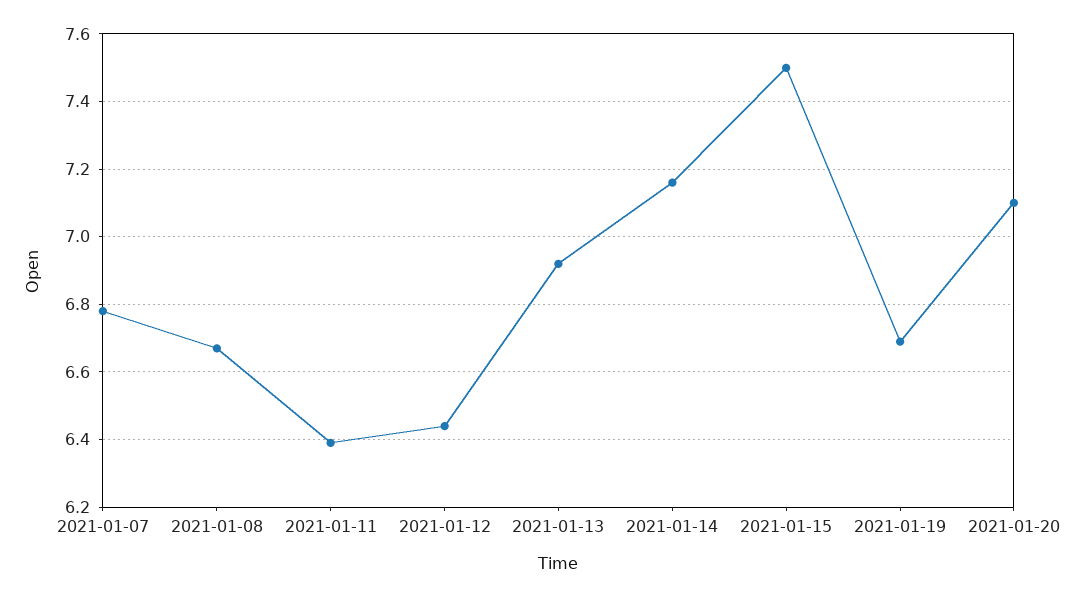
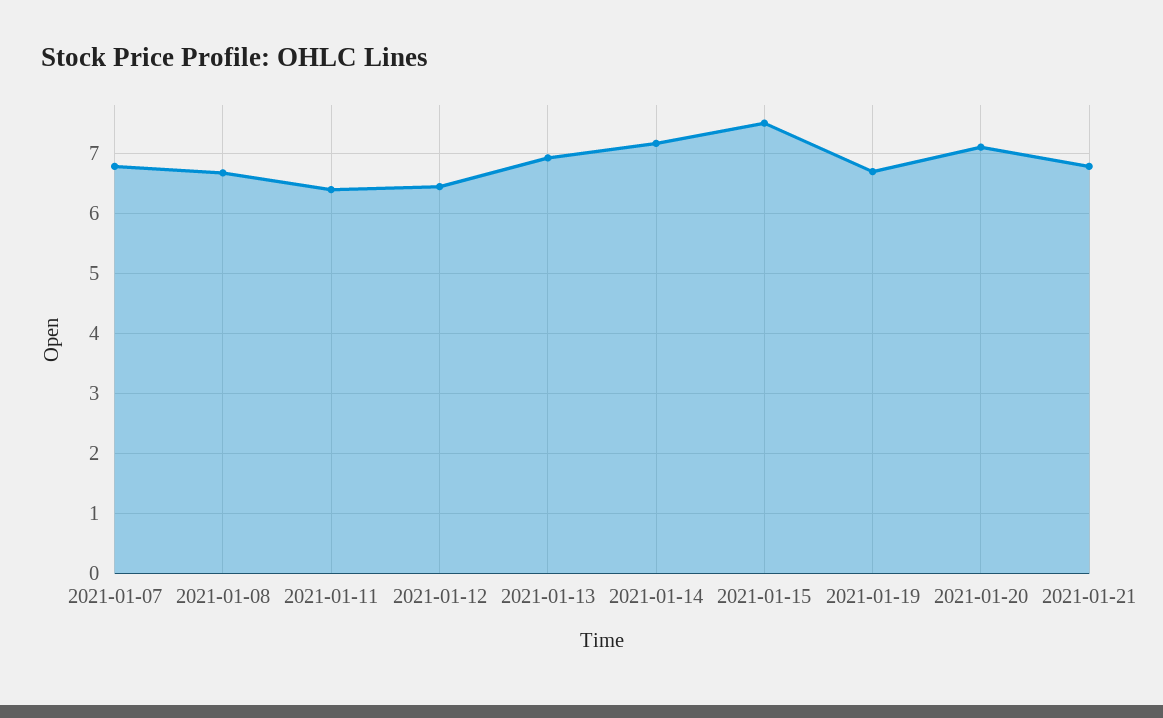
2021-01-21: none -> 6.8

